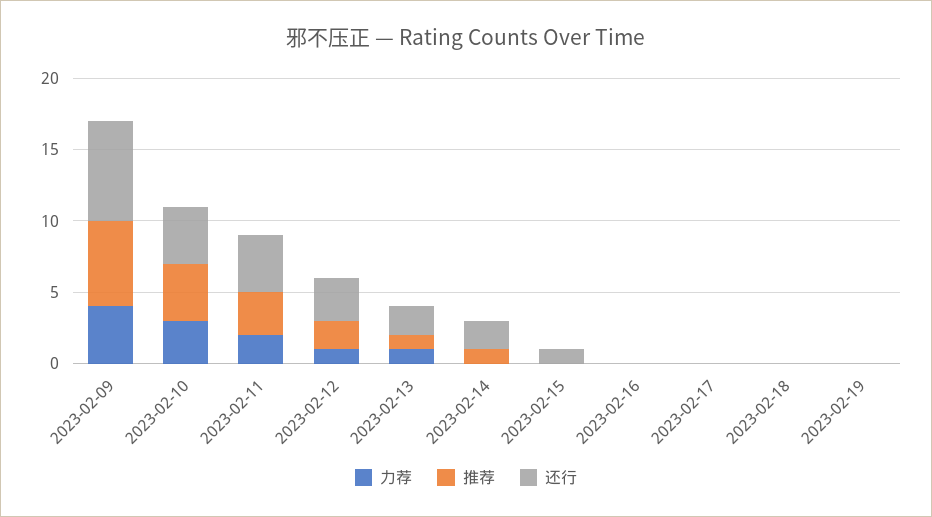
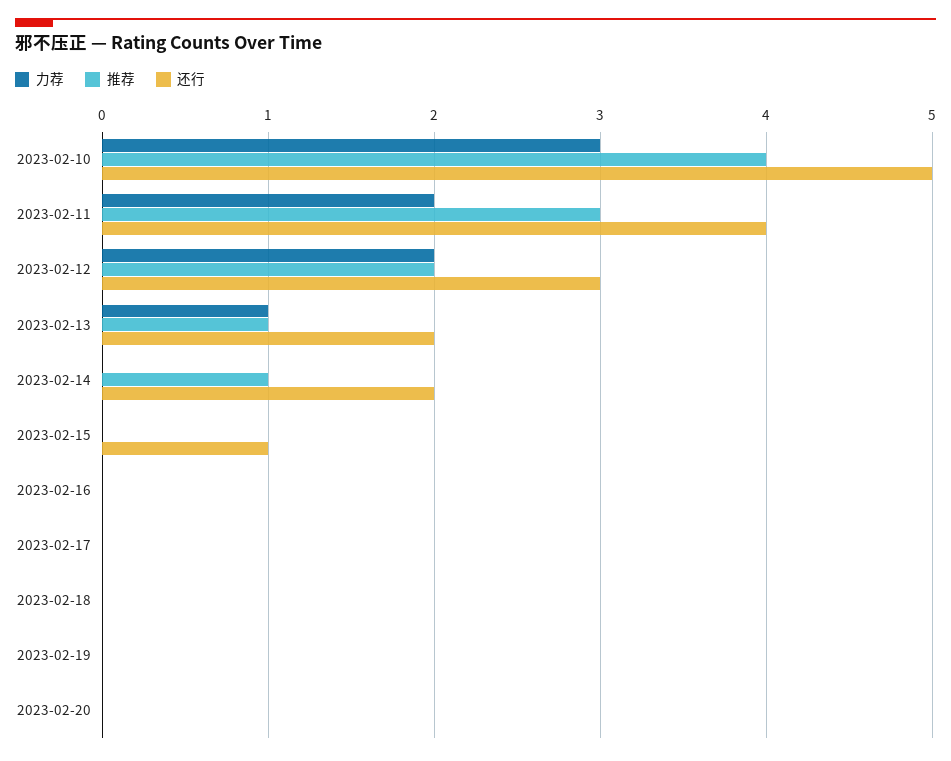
力荐, 2023-02-09: 4 -> none
推荐, 2023-02-09: 6 -> none
还行, 2023-02-09: 7 -> none
还行, 2023-02-10: 4 -> 5
力荐, 2023-02-12: 1 -> 2
力荐, 2023-02-20: none -> 0
推荐, 2023-02-20: none -> 0
还行, 2023-02-20: none -> 0

